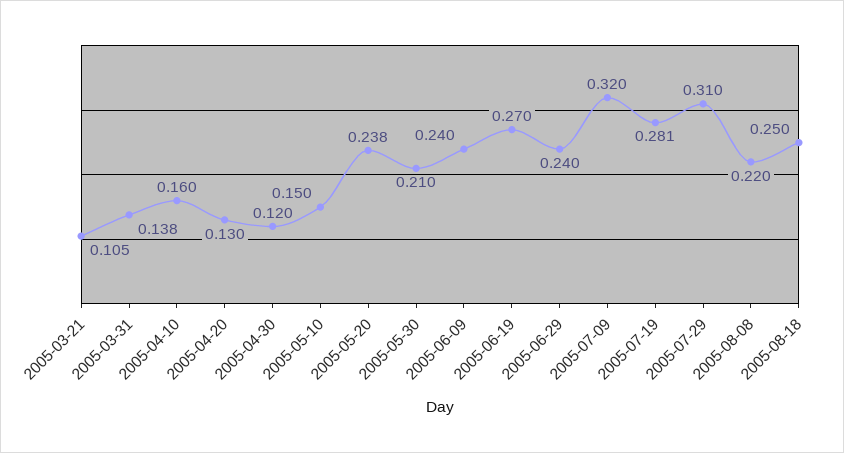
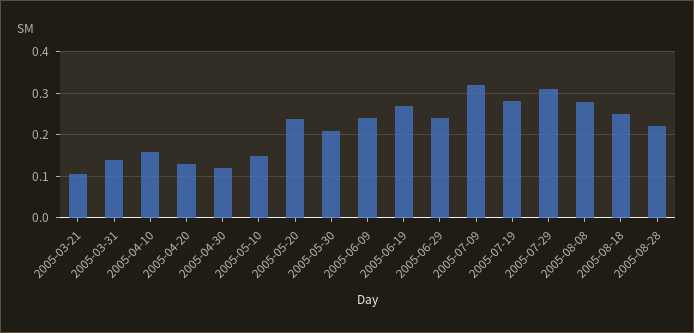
2005-08-08: 0.22 -> 0.28
2005-08-28: none -> 0.22

